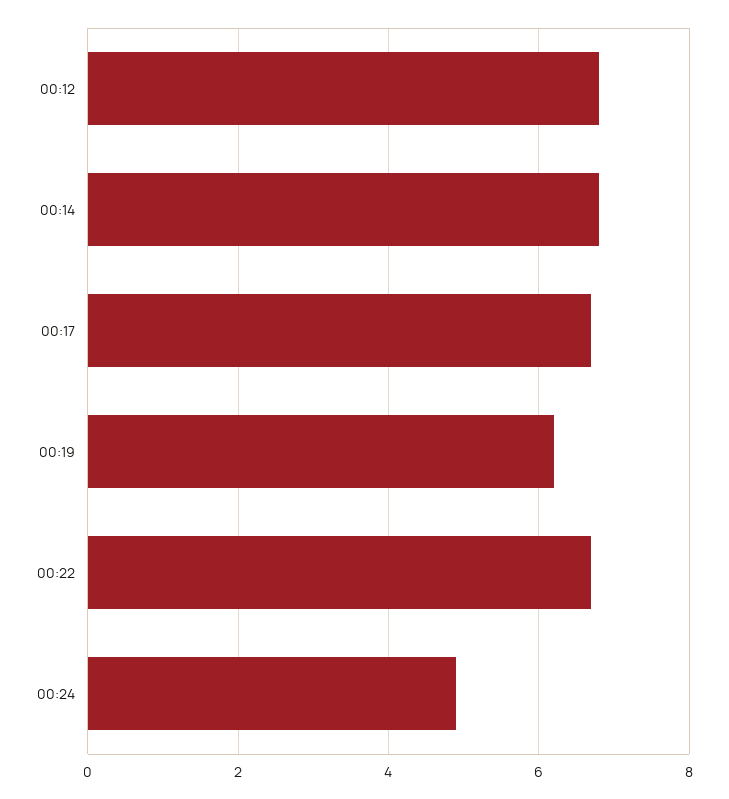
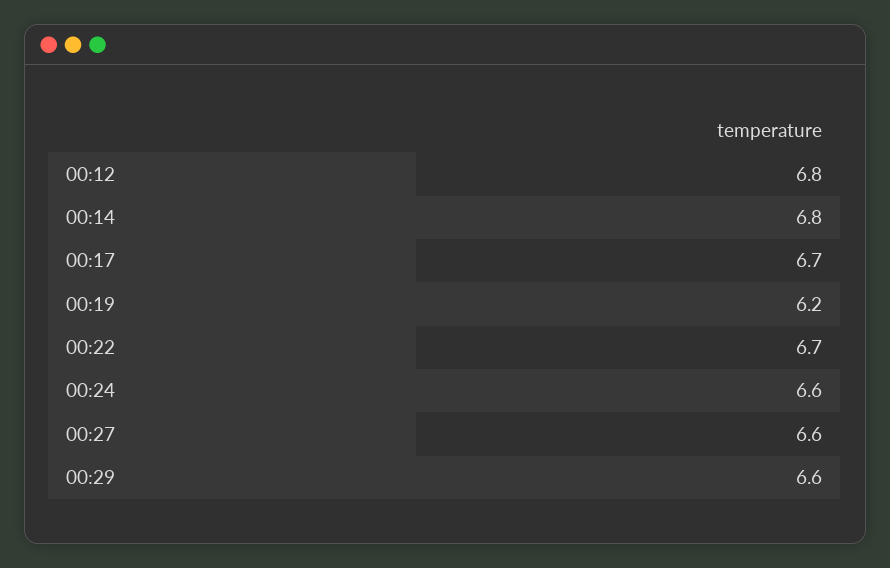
00:24: 5 -> 6.6
00:27: none -> 6.6
00:29: none -> 6.6

